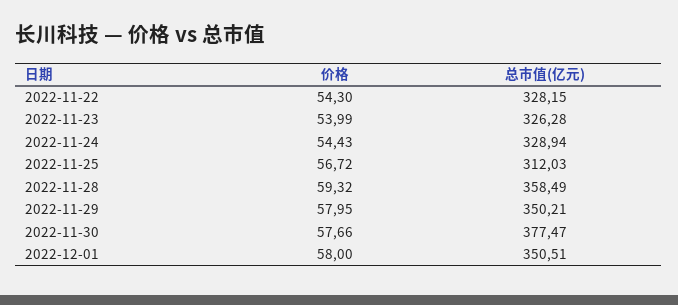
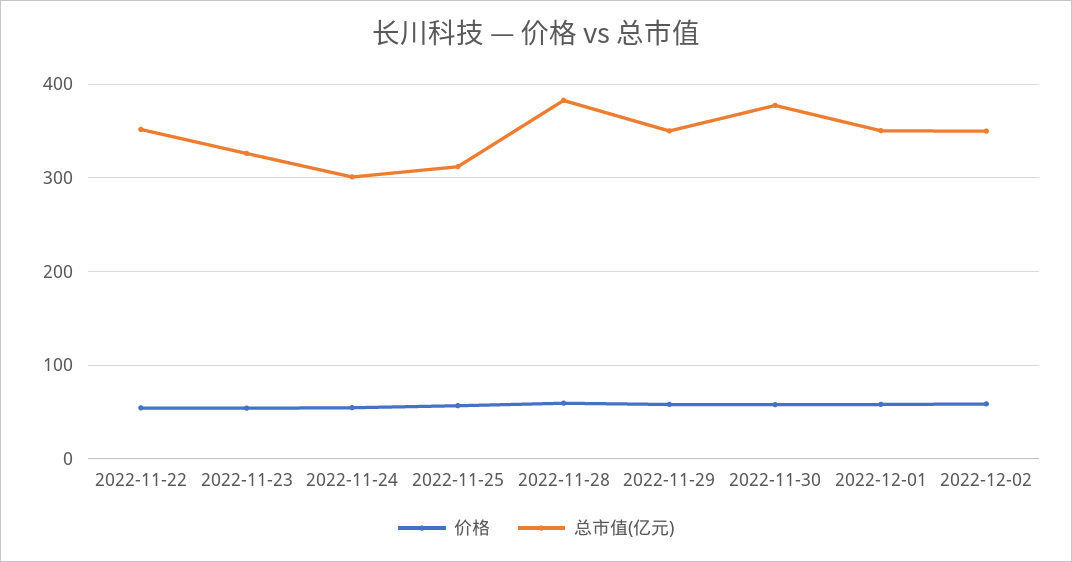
总市值(亿元), 2022-11-22: 328.15 -> 350
总市值(亿元), 2022-11-24: 328.94 -> 300
总市值(亿元), 2022-11-28: 358.49 -> 380
价格, 2022-12-02: none -> 60
总市值(亿元), 2022-12-02: none -> 350

